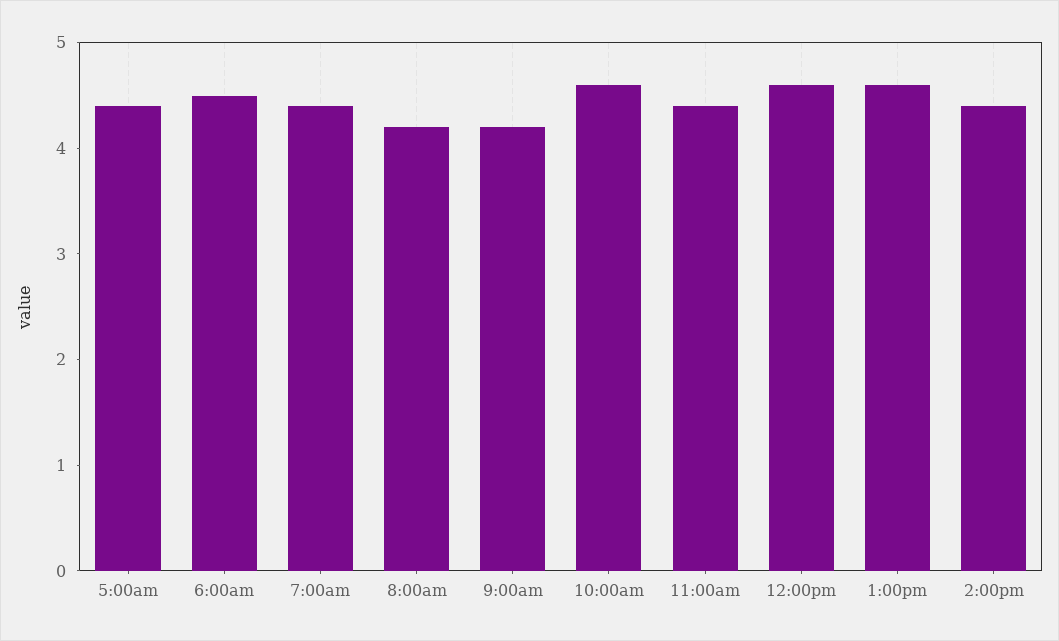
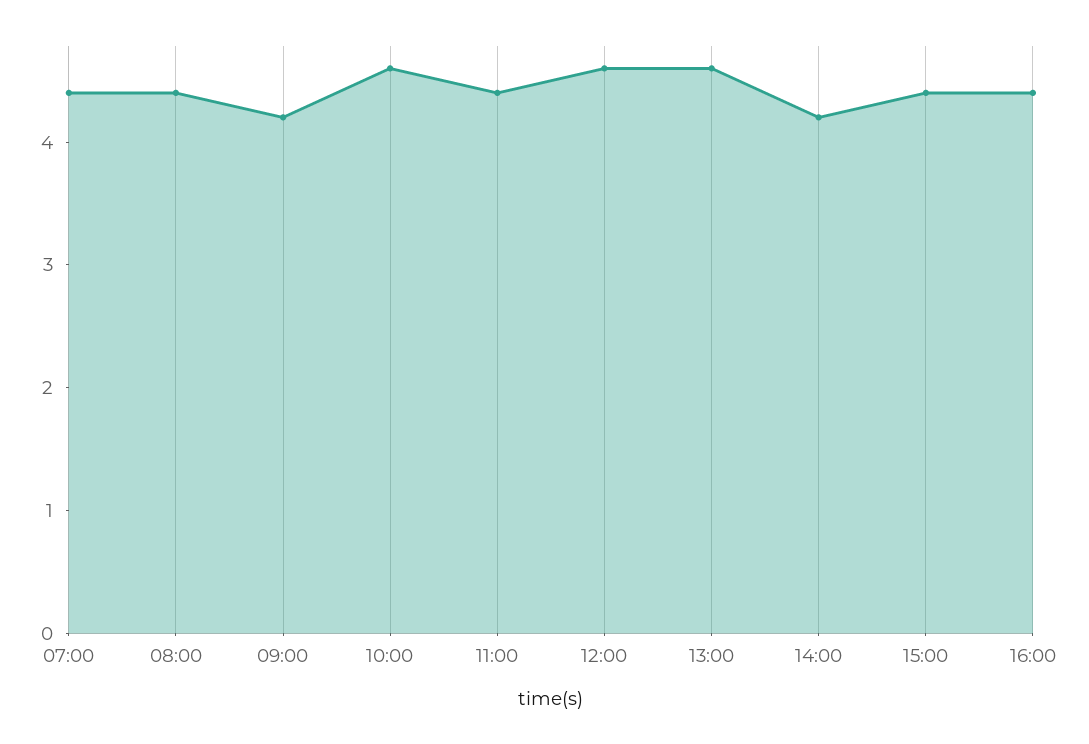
5:00am: 4.4 -> none
6:00am: 4.5 -> none
8:00am: 4.2 -> 4.4
2:00pm: 4.4 -> 4.2
15:00: none -> 4.4
16:00: none -> 4.4

